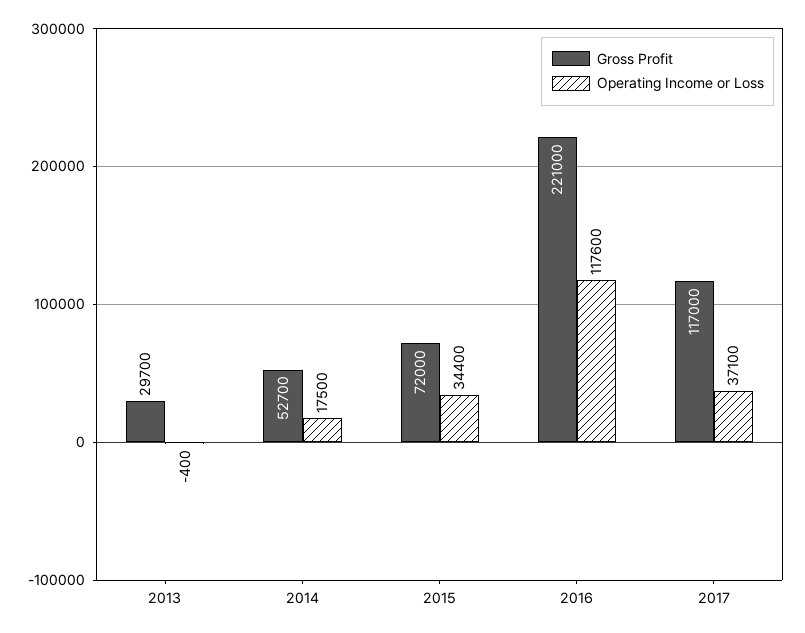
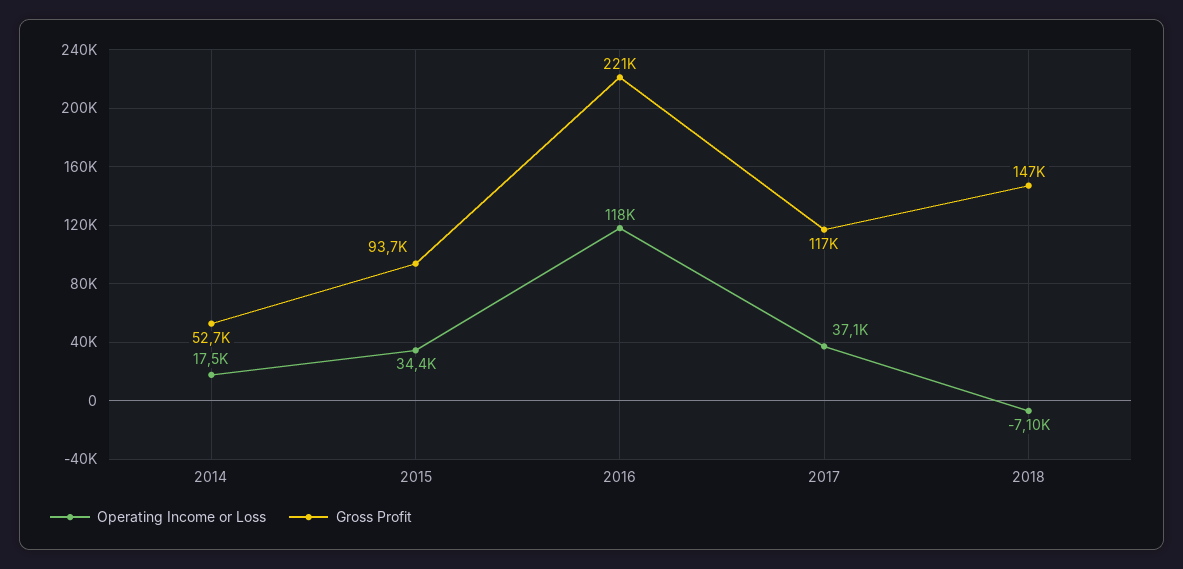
Gross Profit, 2013: 29700 -> none
Operating Income or Loss, 2013: -400 -> none
Gross Profit, 2015: 72000 -> 93700
Operating Income or Loss, 2018: none -> -7100
Gross Profit, 2018: none -> 147000

